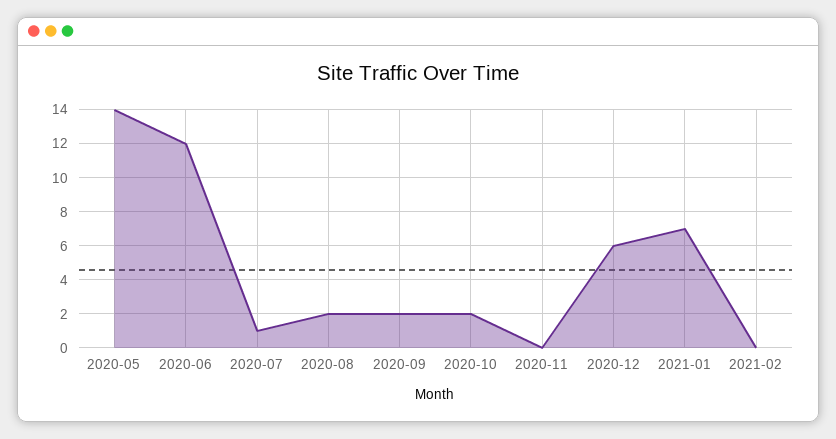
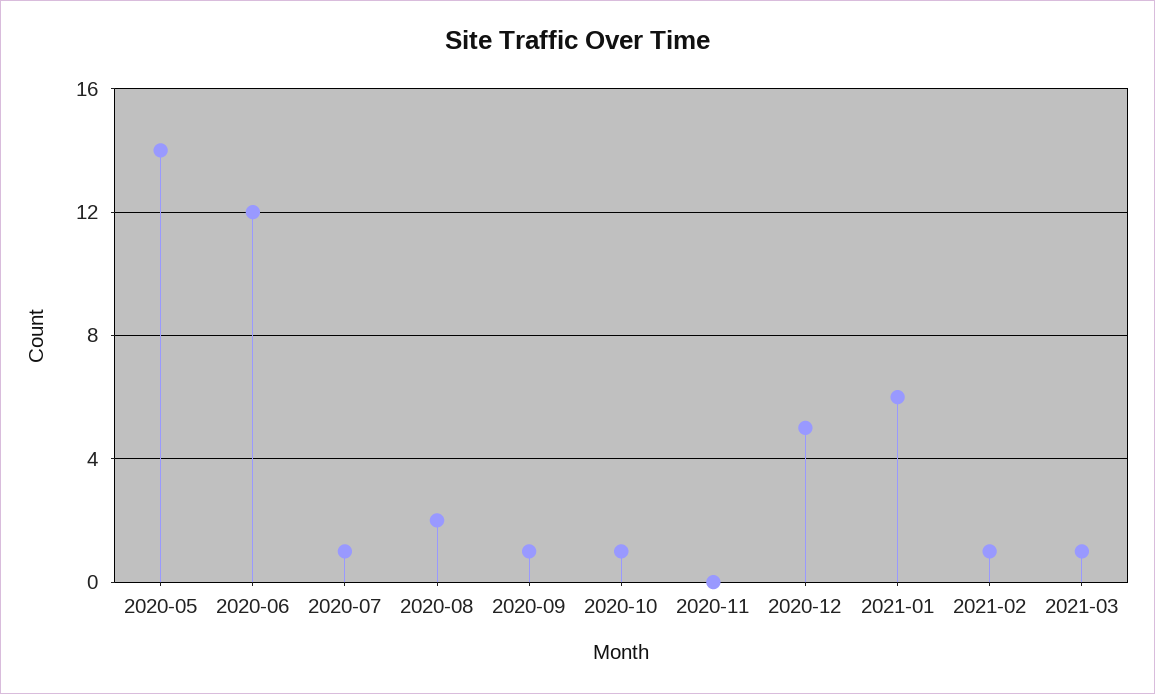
2020-09: 2 -> 1
2020-10: 2 -> 1
2020-12: 6 -> 5
2021-01: 7 -> 6
2021-02: 0 -> 1
2021-03: none -> 1

